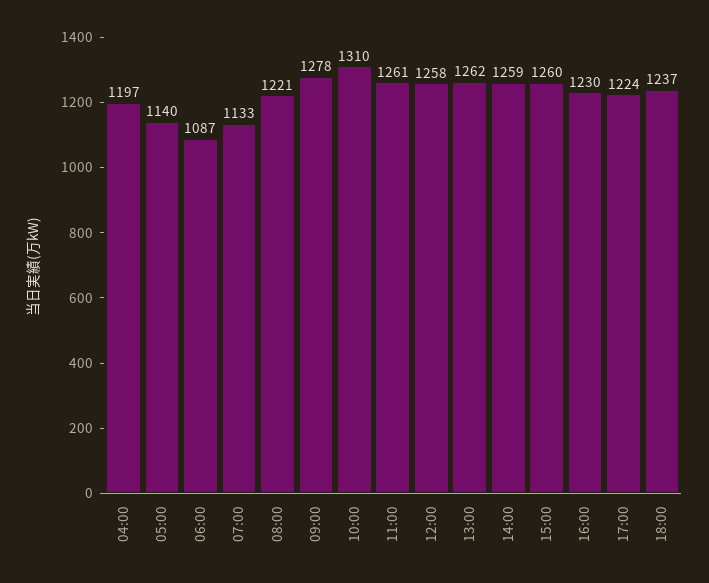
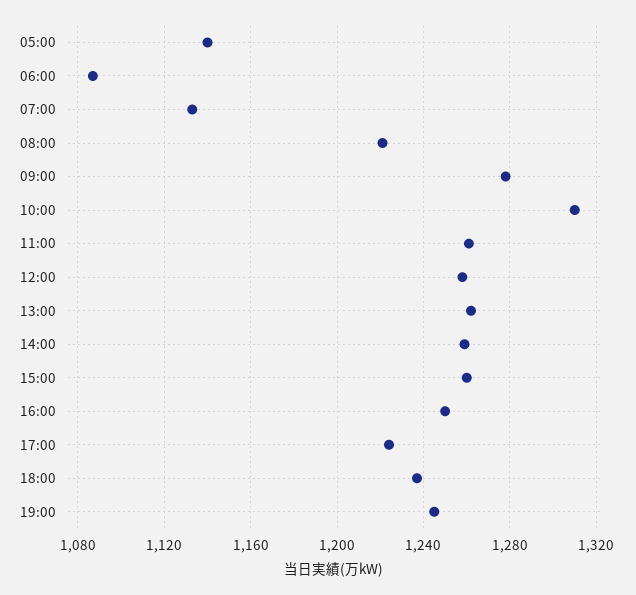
04:00: 1197 -> none
16:00: 1230 -> 1250
19:00: none -> 1245

